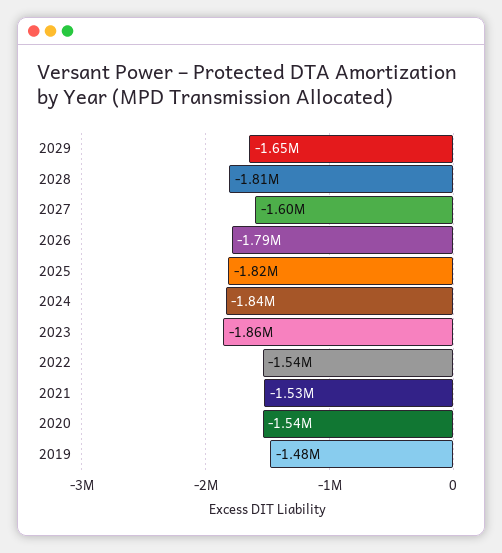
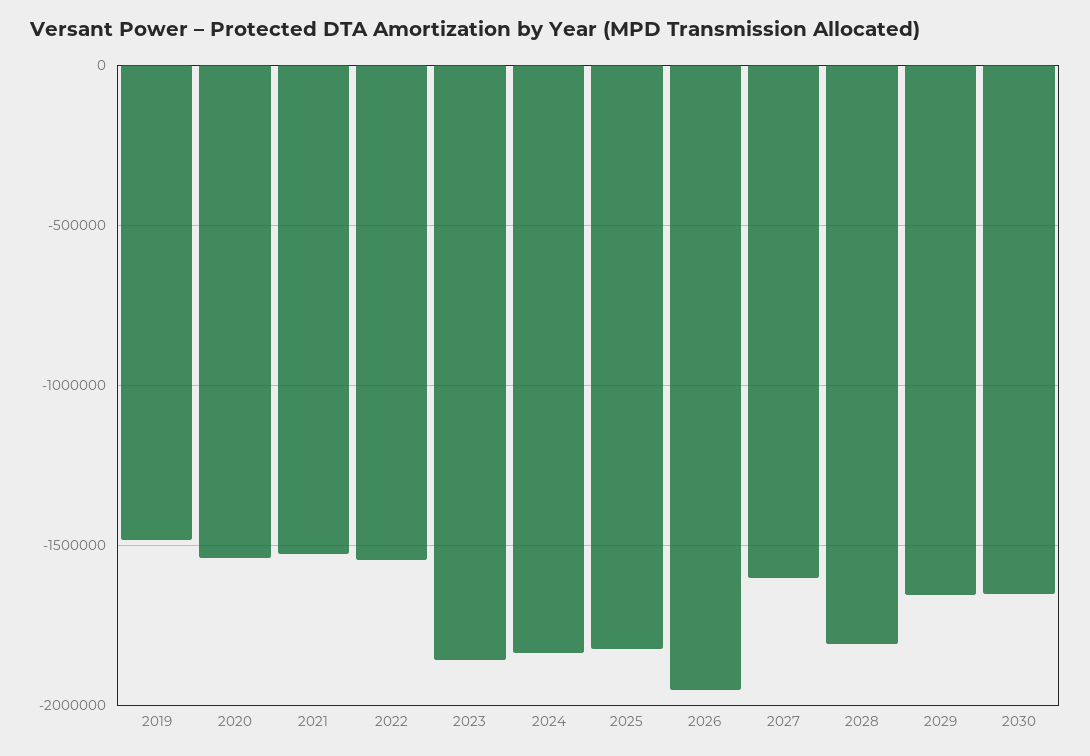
2026: -1790000 -> -1950000
2030: none -> -1650000

